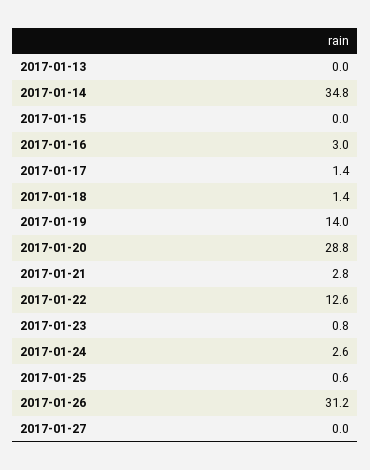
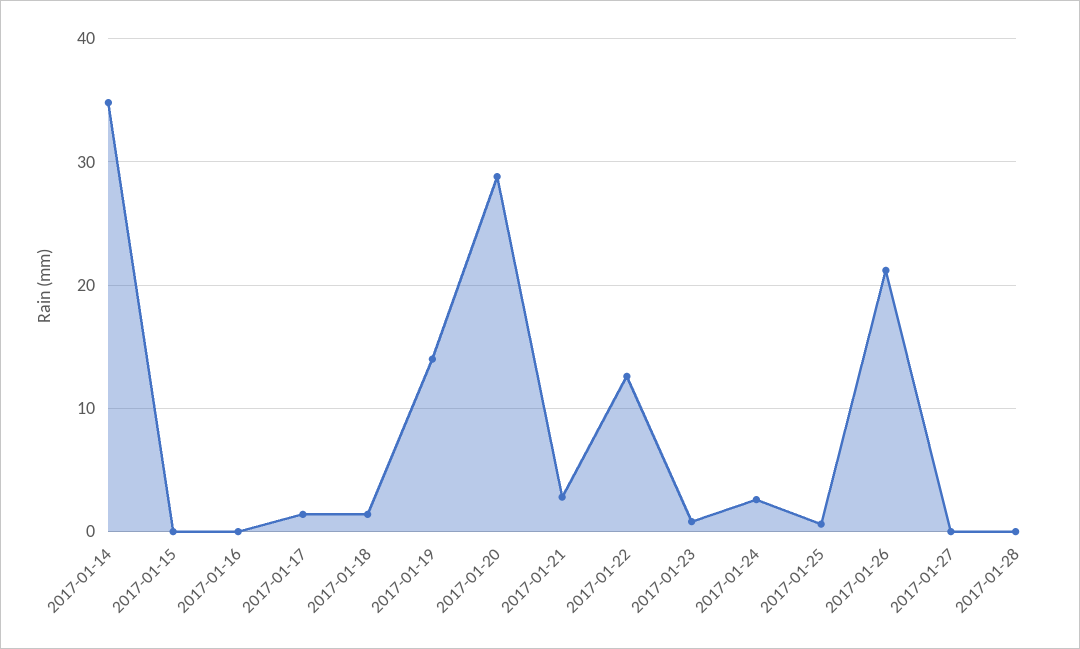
2017-01-13: 0 -> none
2017-01-16: 3 -> 0
2017-01-26: 31.2 -> 21
2017-01-28: none -> 0

